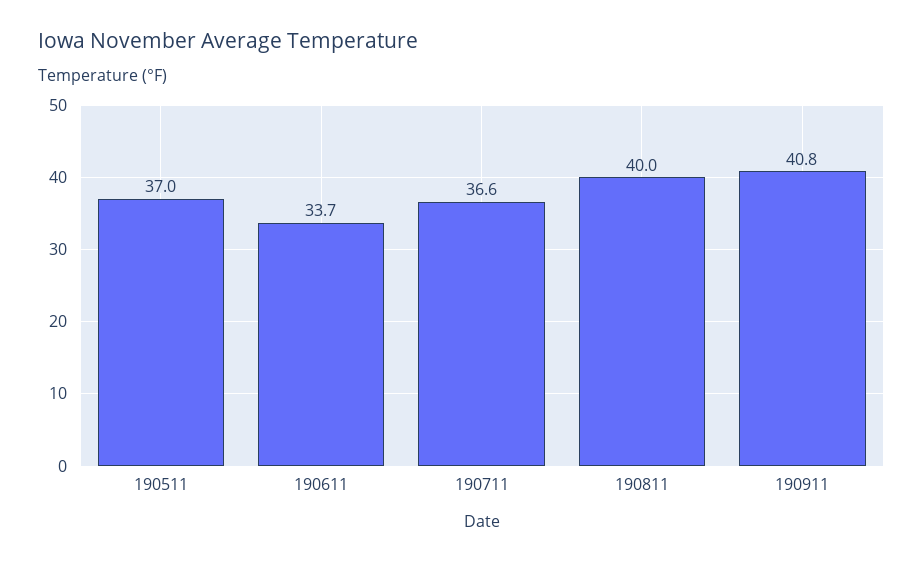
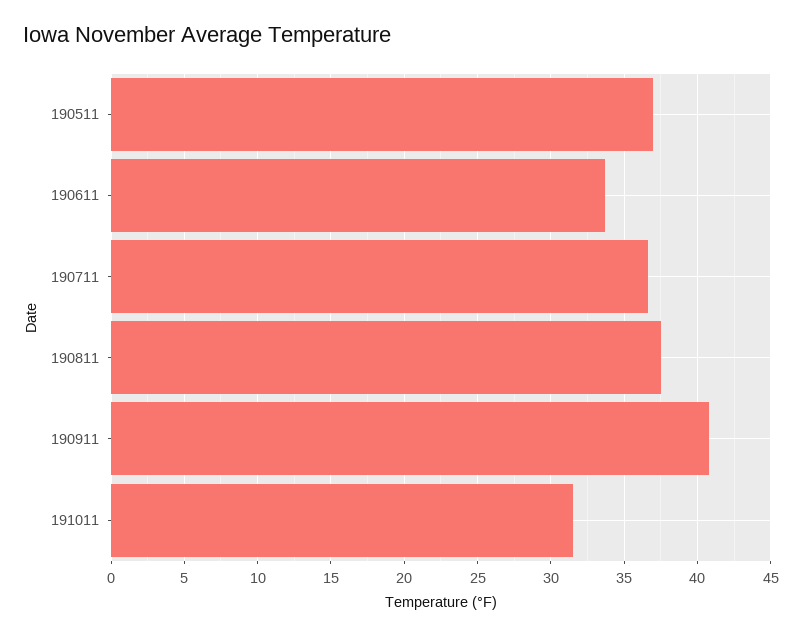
190811: 40 -> 37.5
191011: none -> 31.5

